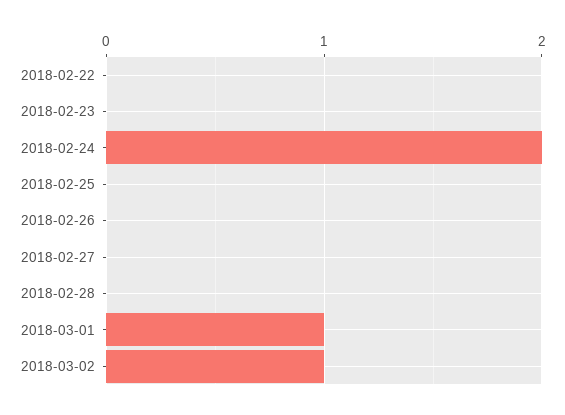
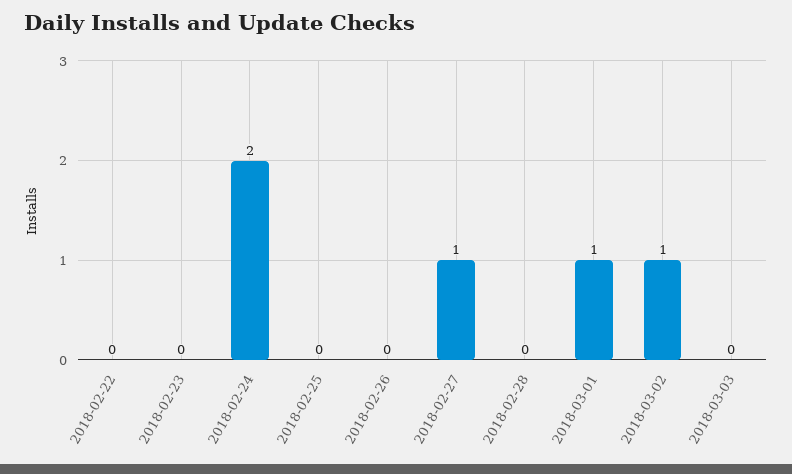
2018-02-27: 0 -> 1
2018-03-03: none -> 0

